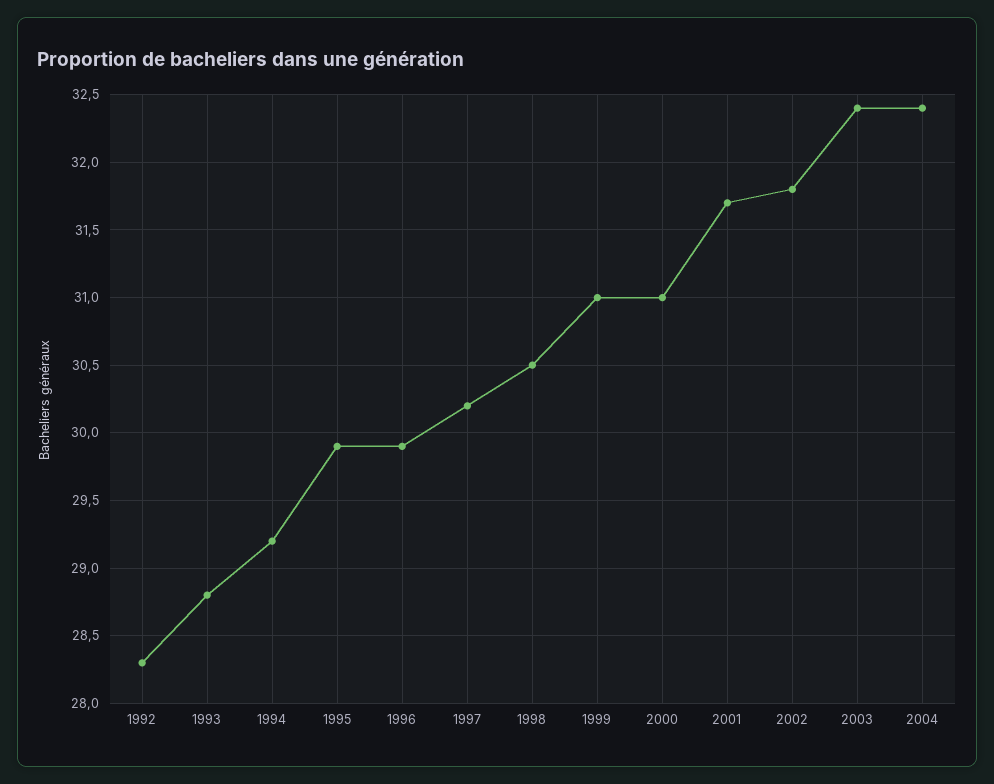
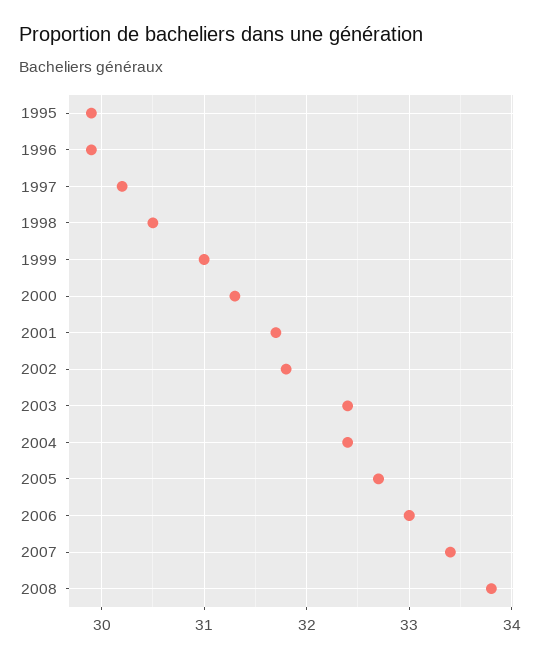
1992: 28.3 -> none
1993: 28.8 -> none
1994: 29.2 -> none
2000: 31 -> 31.3
2005: none -> 32.7
2006: none -> 33
2007: none -> 33.4
2008: none -> 33.8

